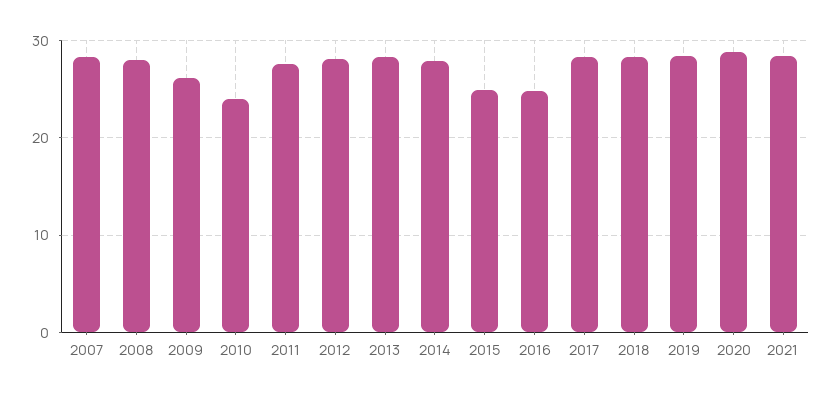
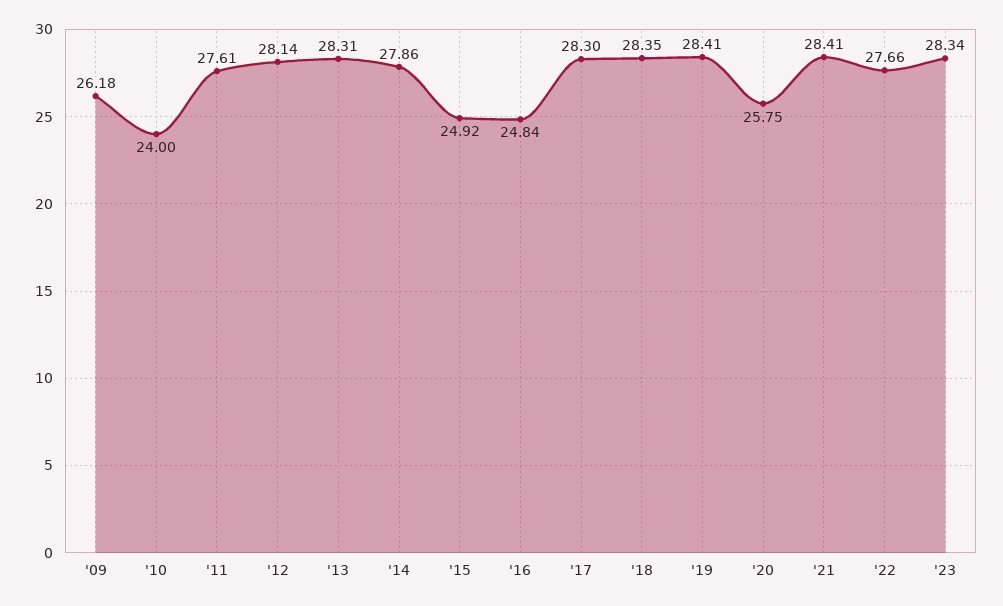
2007: 28 -> none
2008: 28 -> none
2020: 29 -> 25.75
'22: none -> 27.66
'23: none -> 28.34

